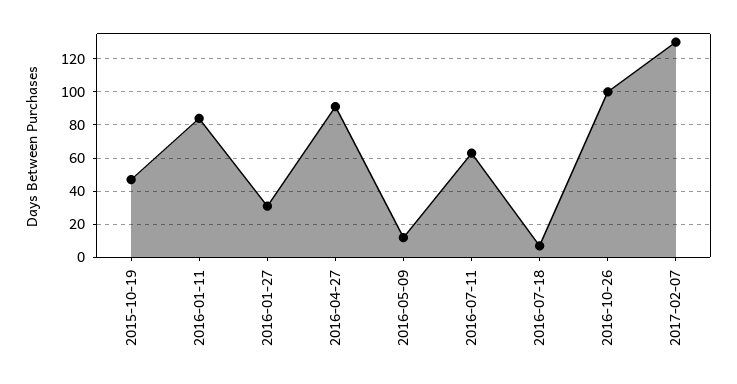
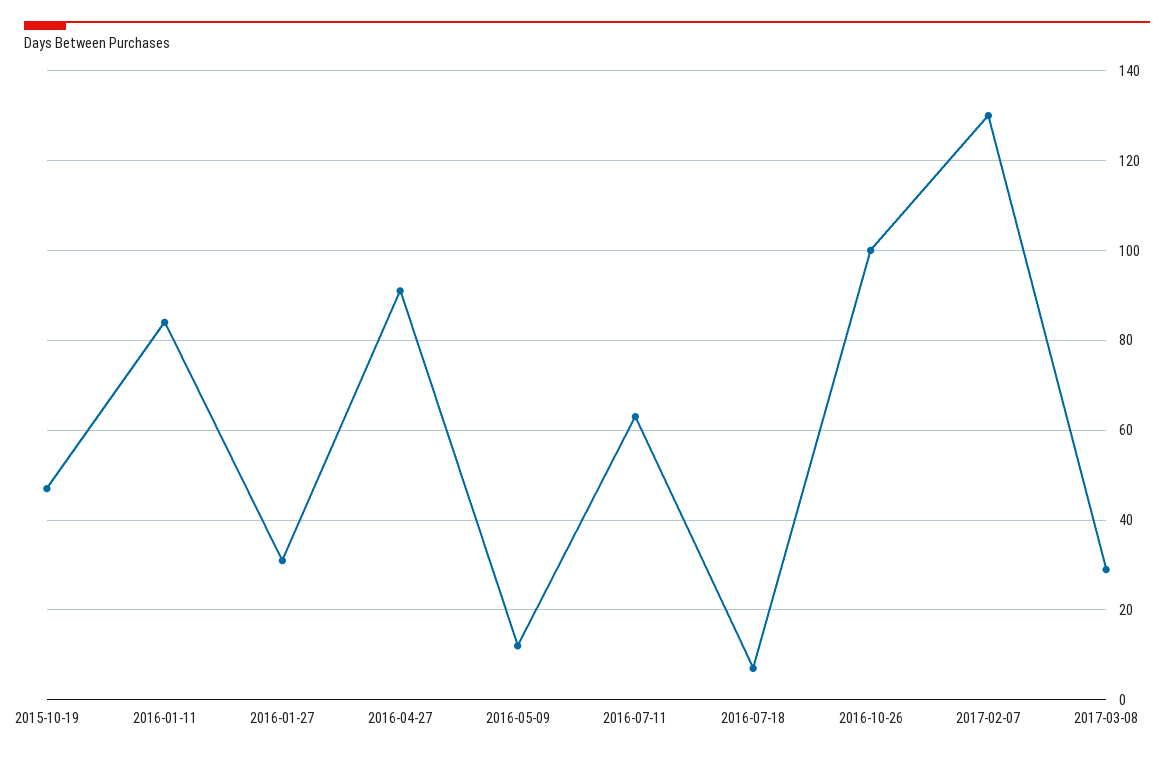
2017-03-08: none -> 30

